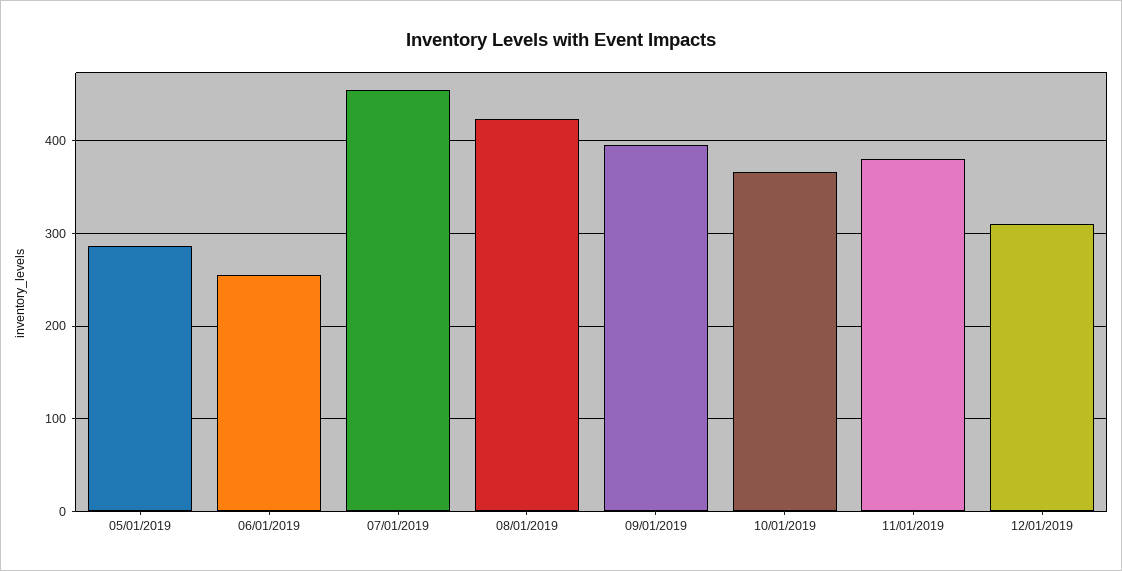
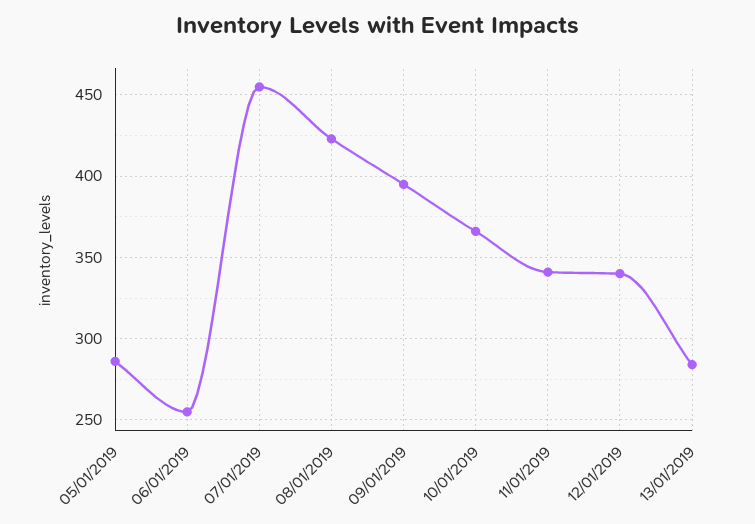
11/01/2019: 380 -> 340
12/01/2019: 310 -> 340
13/01/2019: none -> 285

